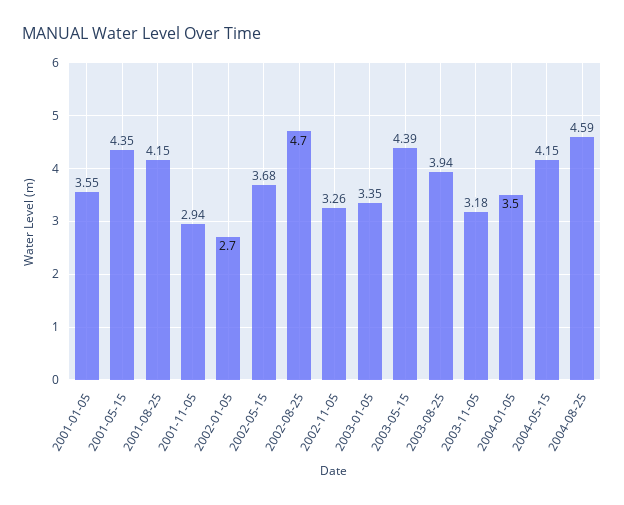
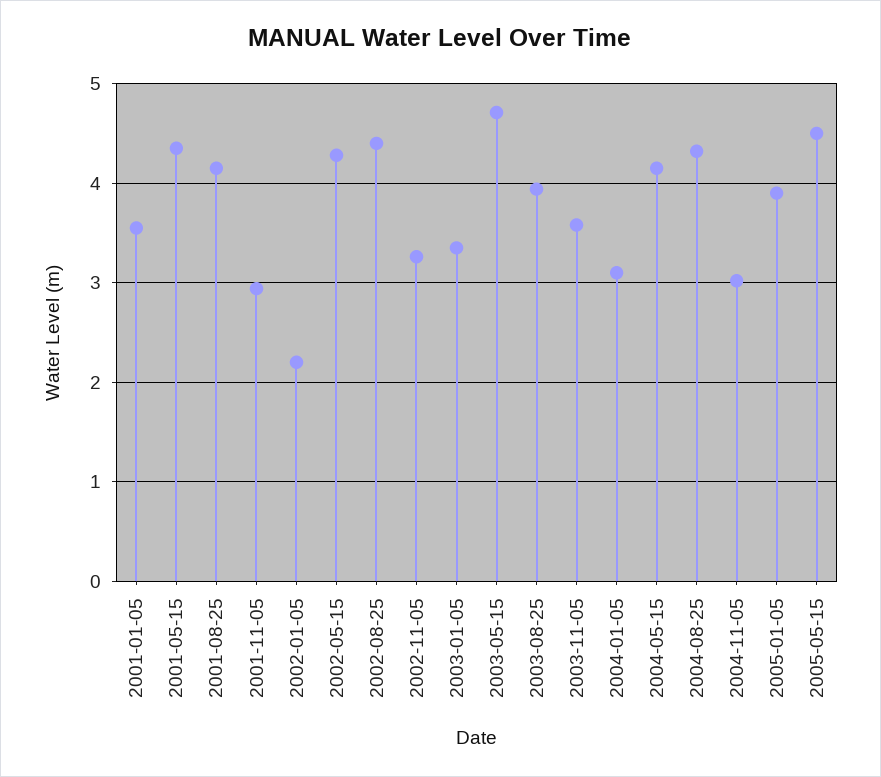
2002-01-05: 2.7 -> 2.2
2002-05-15: 3.68 -> 4.3
2002-08-25: 4.7 -> 4.4
2003-05-15: 4.39 -> 4.7
2003-11-05: 3.18 -> 3.6
2004-01-05: 3.5 -> 3.1
2004-08-25: 4.59 -> 4.3
2004-11-05: none -> 3
2005-01-05: none -> 3.9
2005-05-15: none -> 4.5

